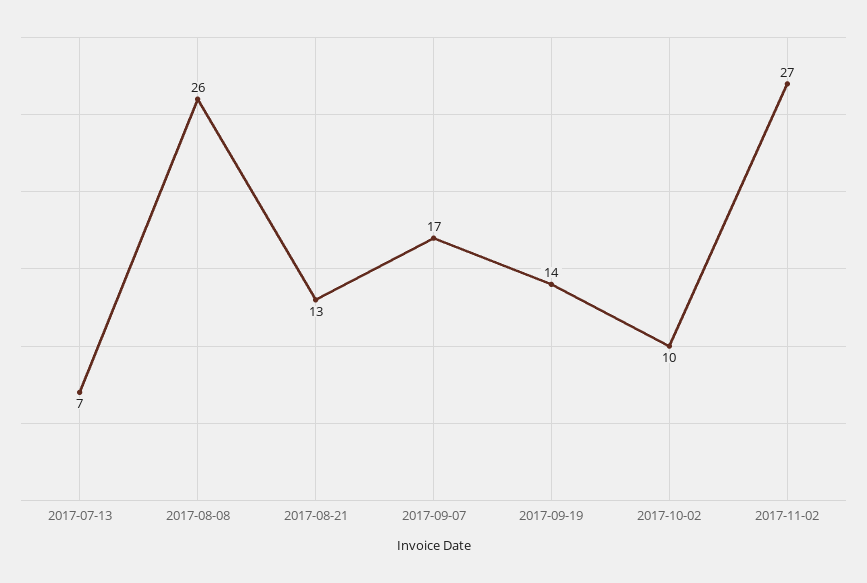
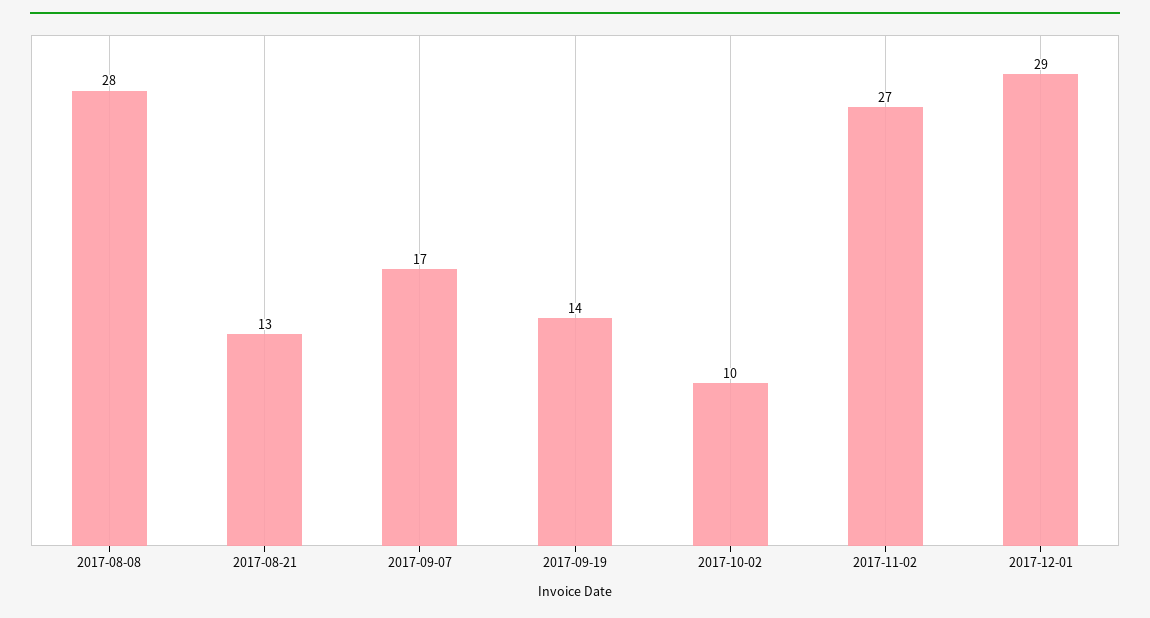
2017-07-13: 7 -> none
2017-08-08: 26 -> 28
2017-12-01: none -> 29

